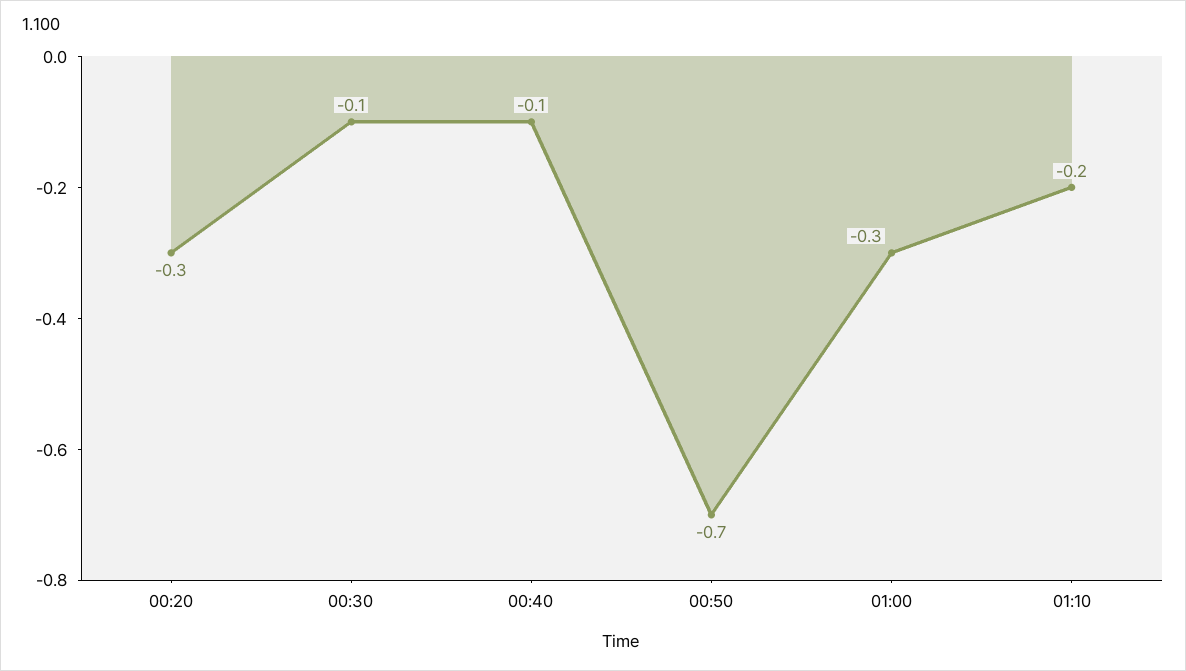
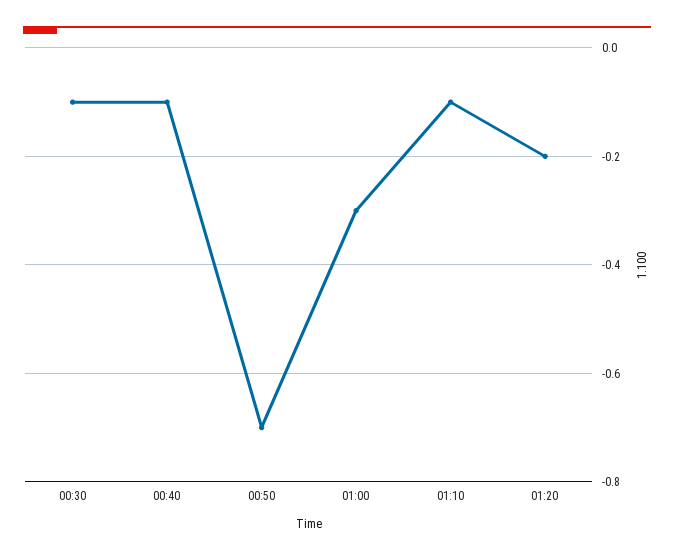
00:20: -0.3 -> none
01:10: -0.2 -> -0.1
01:20: none -> -0.2

